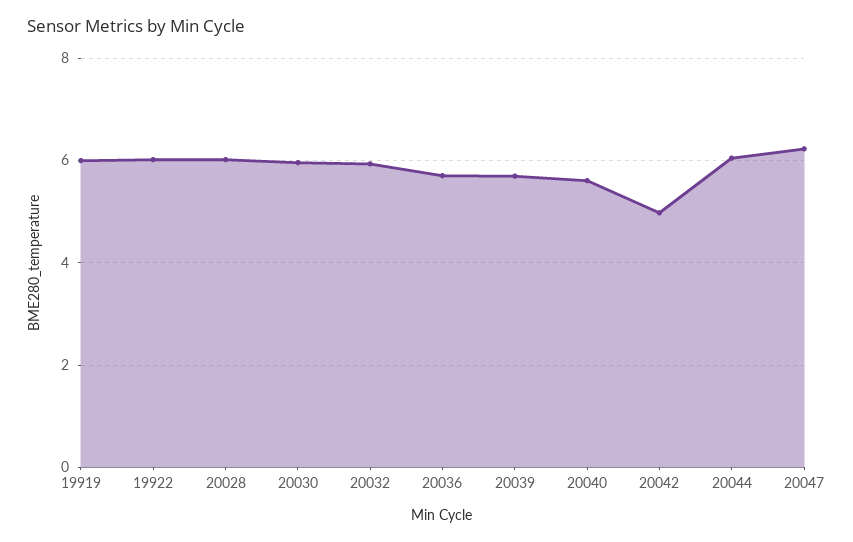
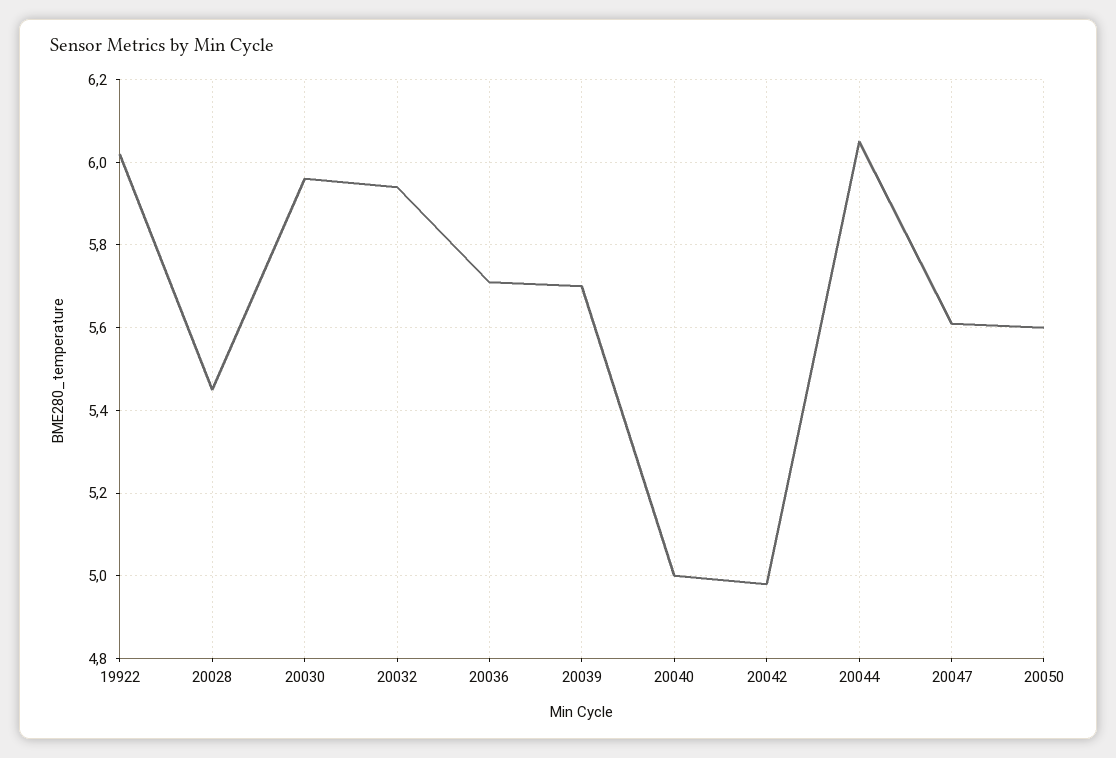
19919: 6 -> none
20028: 6 -> 5.45
20040: 5.6 -> 5
20047: 6.2 -> 5.6
20050: none -> 5.6

